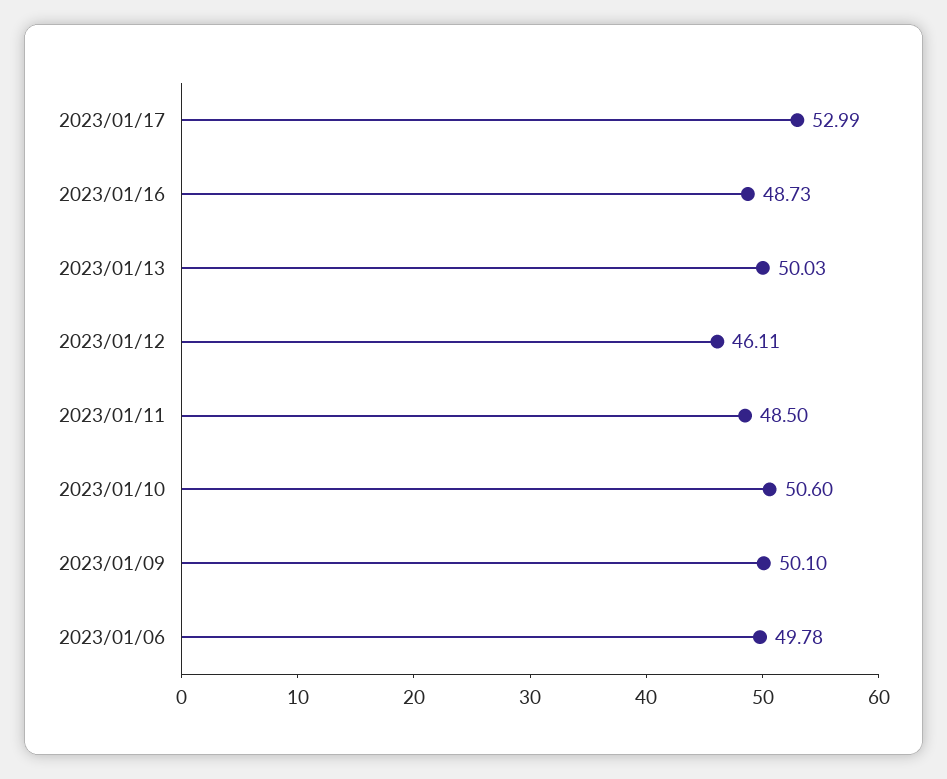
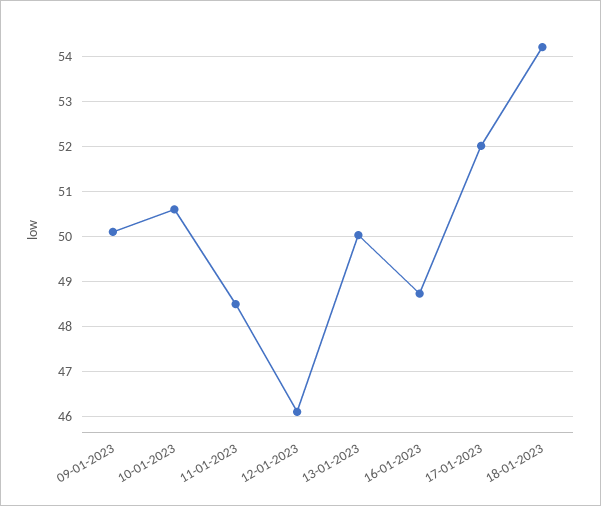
2023/01/17: 52.99 -> 52
2023/01/06: 49.78 -> none
18-01-2023: none -> 54.2

